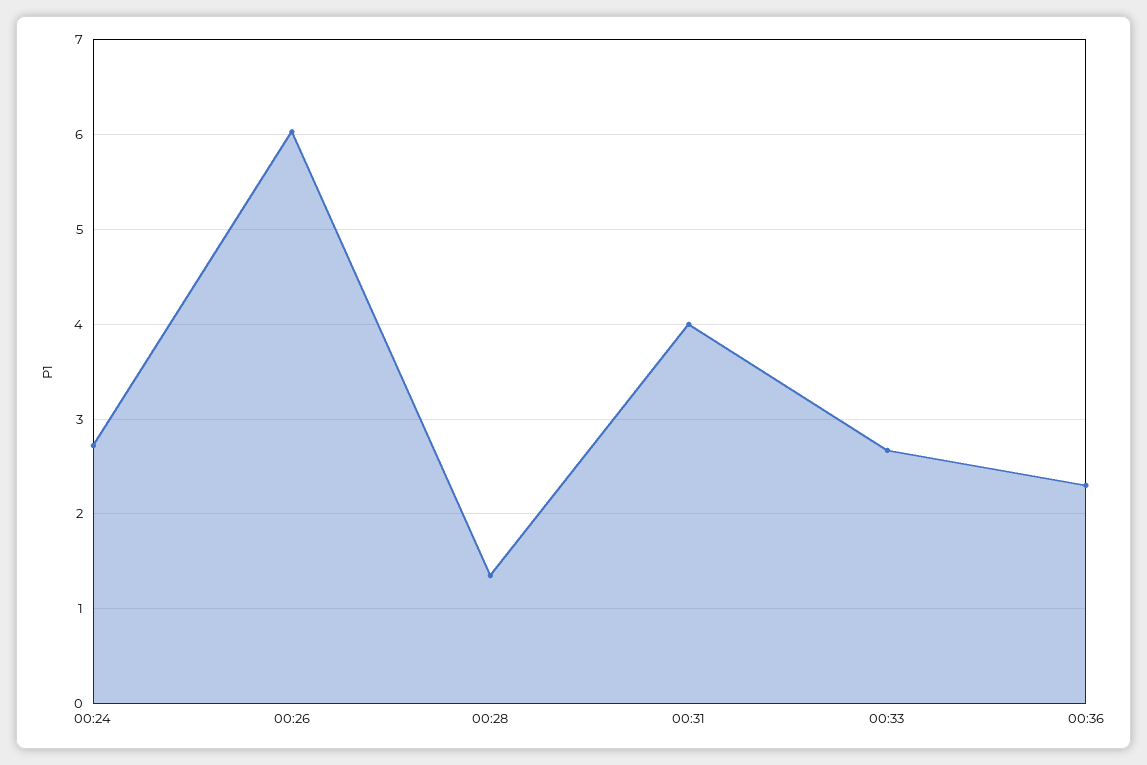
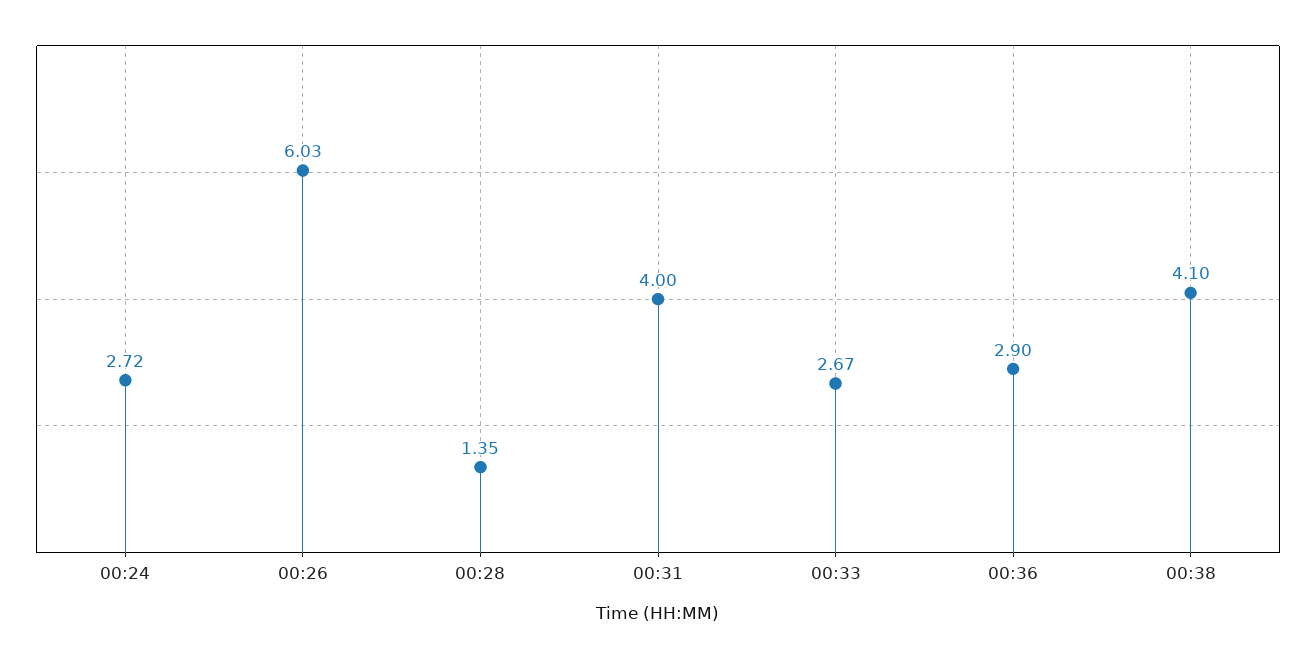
00:36: 2.3 -> 2.9
00:38: none -> 4.1

